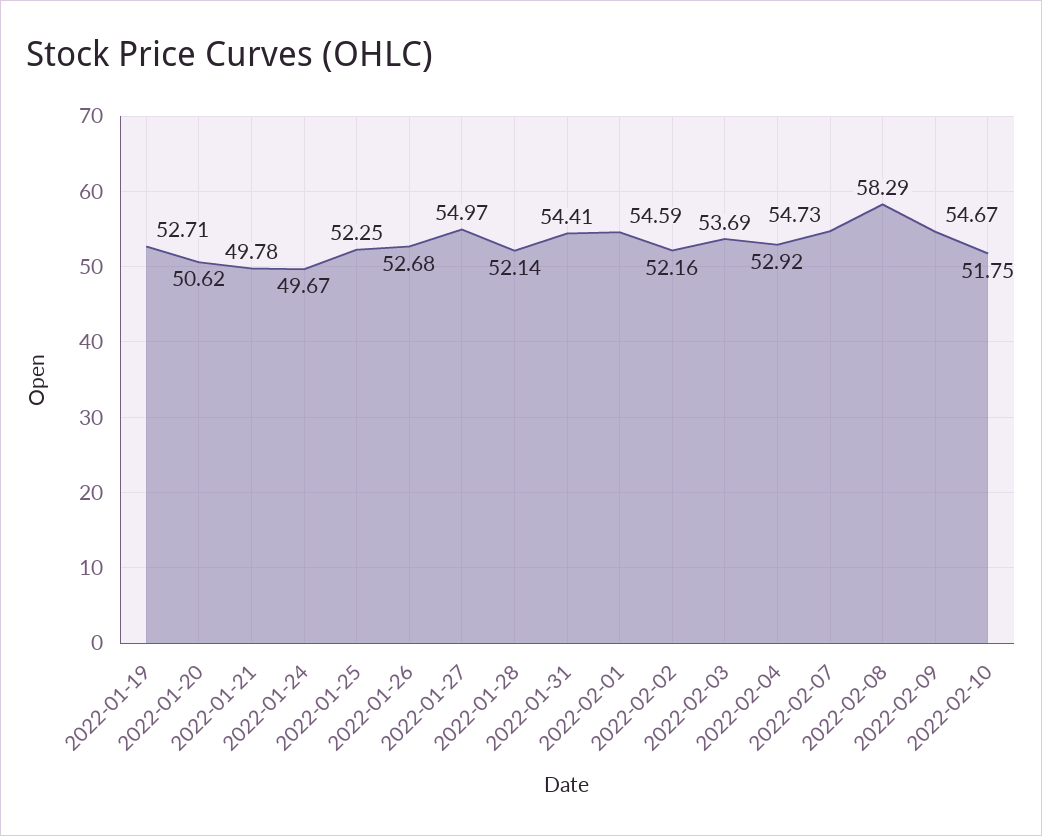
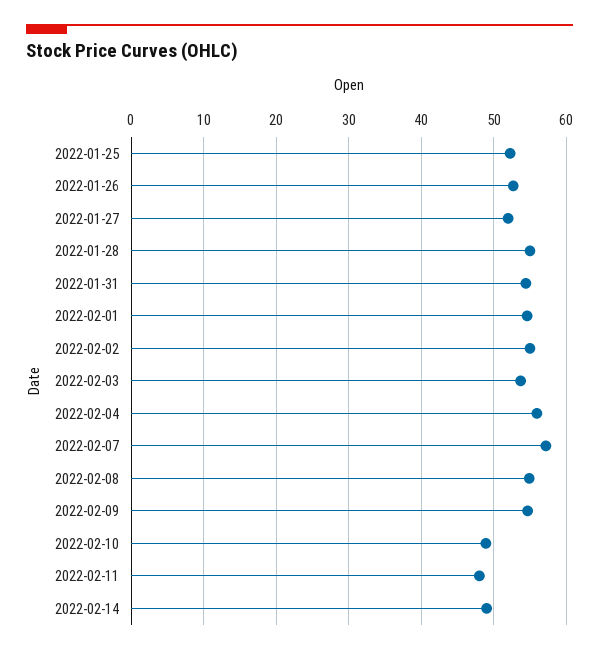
2022-01-19: 52.71 -> none
2022-01-20: 50.62 -> none
2022-01-21: 49.78 -> none
2022-01-24: 49.67 -> none
2022-01-27: 54.97 -> 52
2022-01-28: 52.14 -> 55
2022-02-02: 52.16 -> 55
2022-02-04: 52.92 -> 56
2022-02-07: 54.73 -> 57
2022-02-08: 58.29 -> 55
2022-02-10: 51.75 -> 49
2022-02-11: none -> 48
2022-02-14: none -> 49

